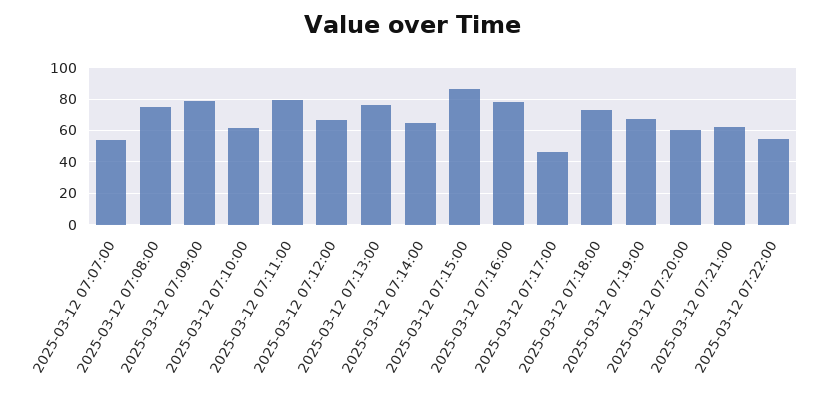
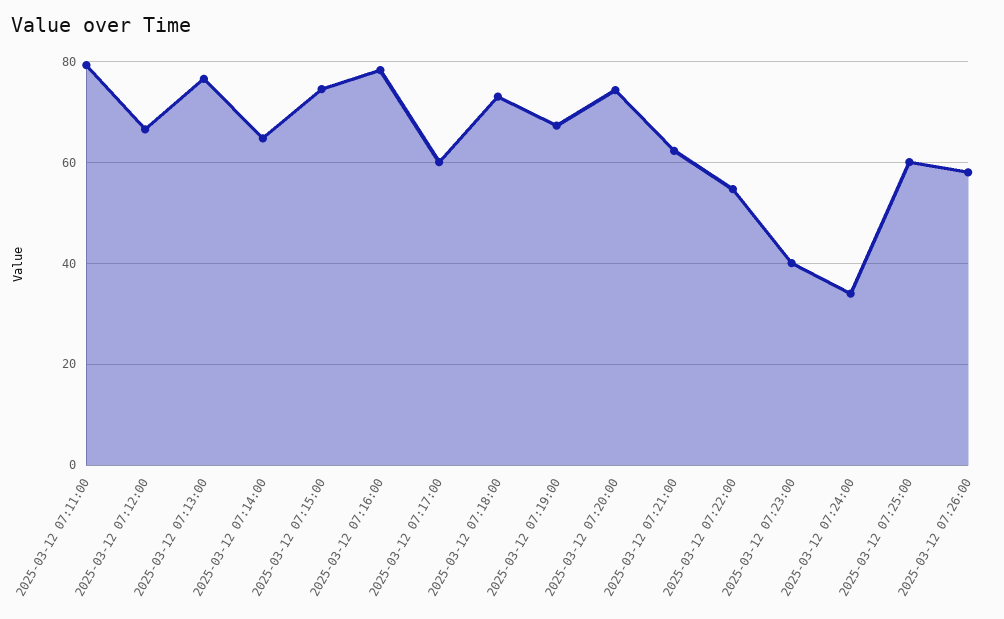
2025-03-12 07:07:00: 55 -> none
2025-03-12 07:08:00: 75 -> none
2025-03-12 07:09:00: 80 -> none
2025-03-12 07:10:00: 60 -> none
2025-03-12 07:15:00: 85 -> 74
2025-03-12 07:17:00: 45 -> 60
2025-03-12 07:20:00: 60 -> 74
2025-03-12 07:23:00: none -> 40
2025-03-12 07:24:00: none -> 34
2025-03-12 07:25:00: none -> 60
2025-03-12 07:26:00: none -> 58

